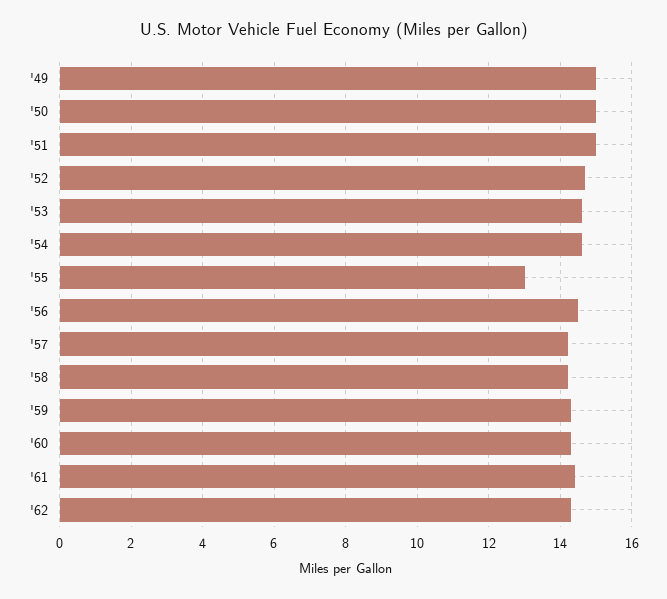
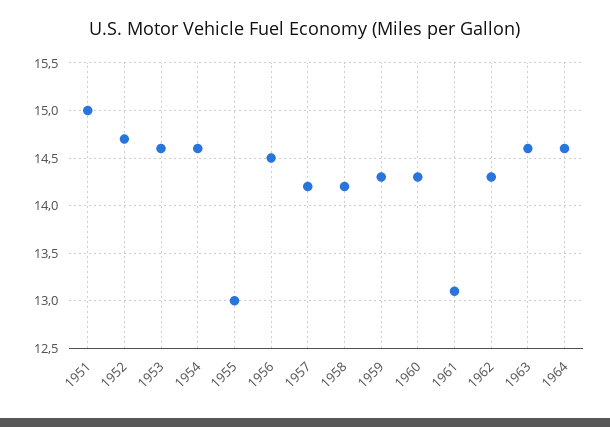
'49: 15 -> none
'50: 15 -> none
'61: 14.5 -> 13.1
1963: none -> 14.6
1964: none -> 14.6

